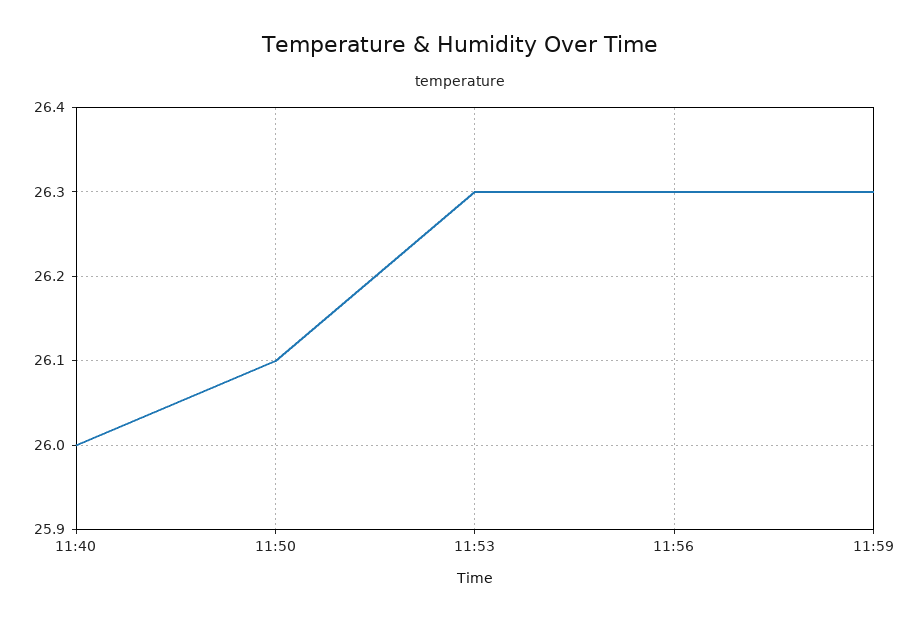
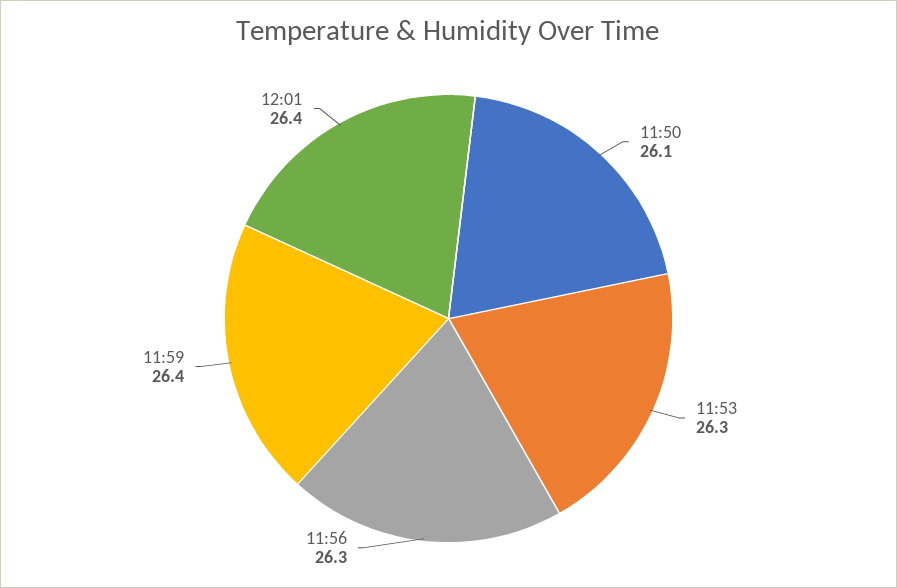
11:40: 26 -> none
11:59: 26.3 -> 26.4
12:01: none -> 26.4

